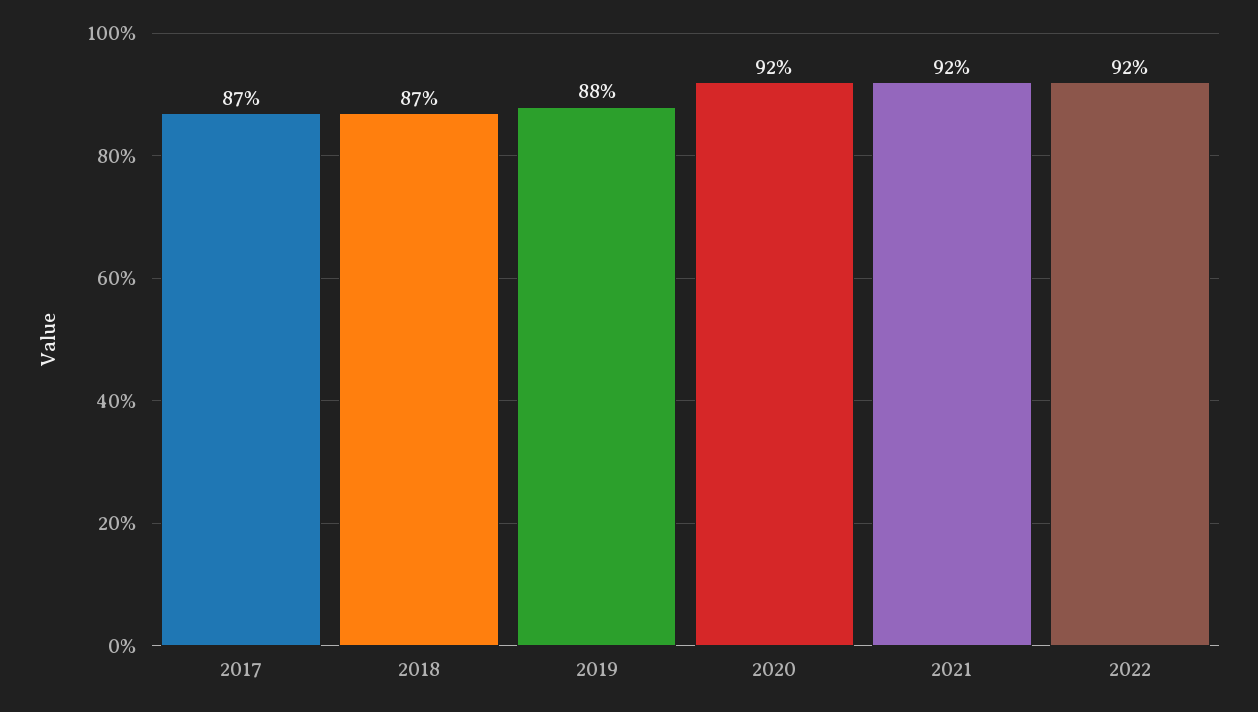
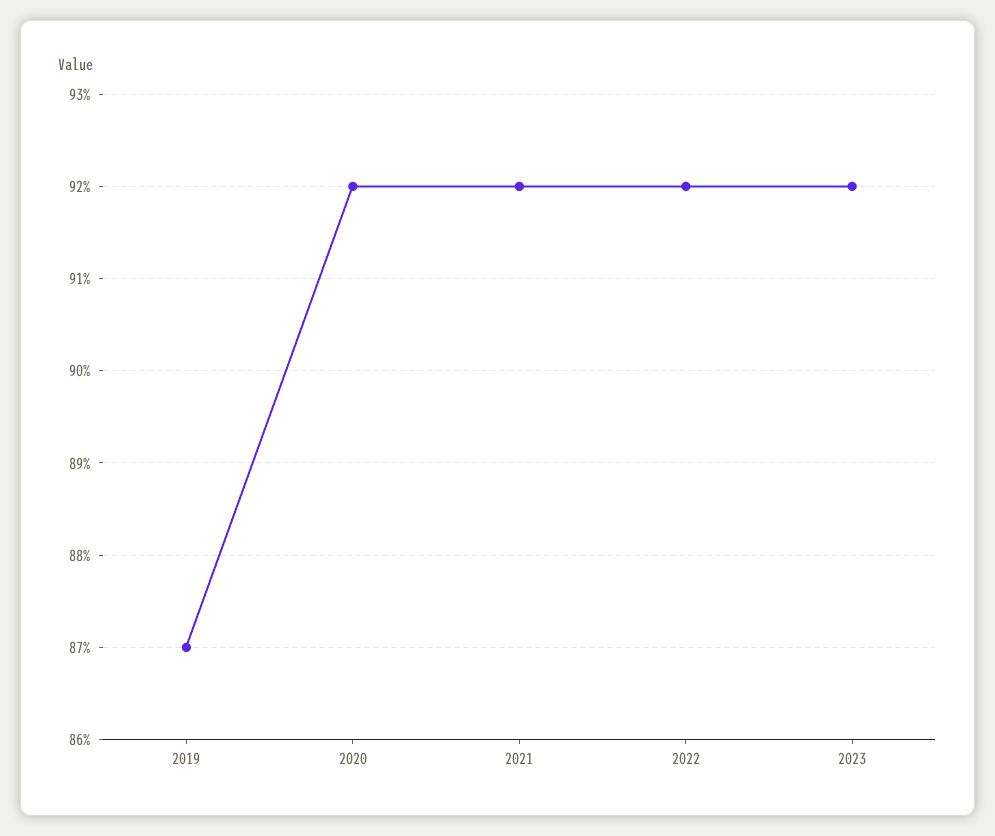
2017: 87 -> none
2018: 87 -> none
2019: 88 -> 87
2023: none -> 92

